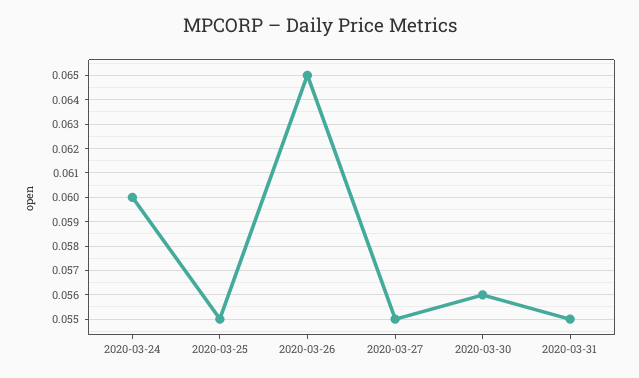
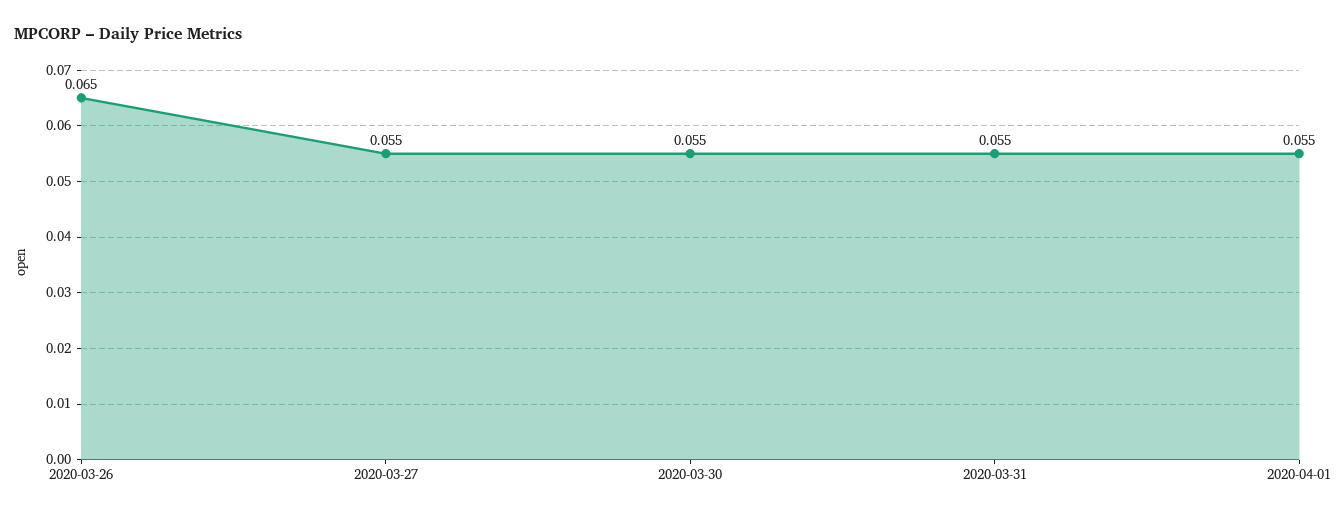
2020-03-24: 0.06 -> none
2020-03-25: 0.055 -> none
2020-03-30: 0.056 -> 0.055
2020-04-01: none -> 0.055

